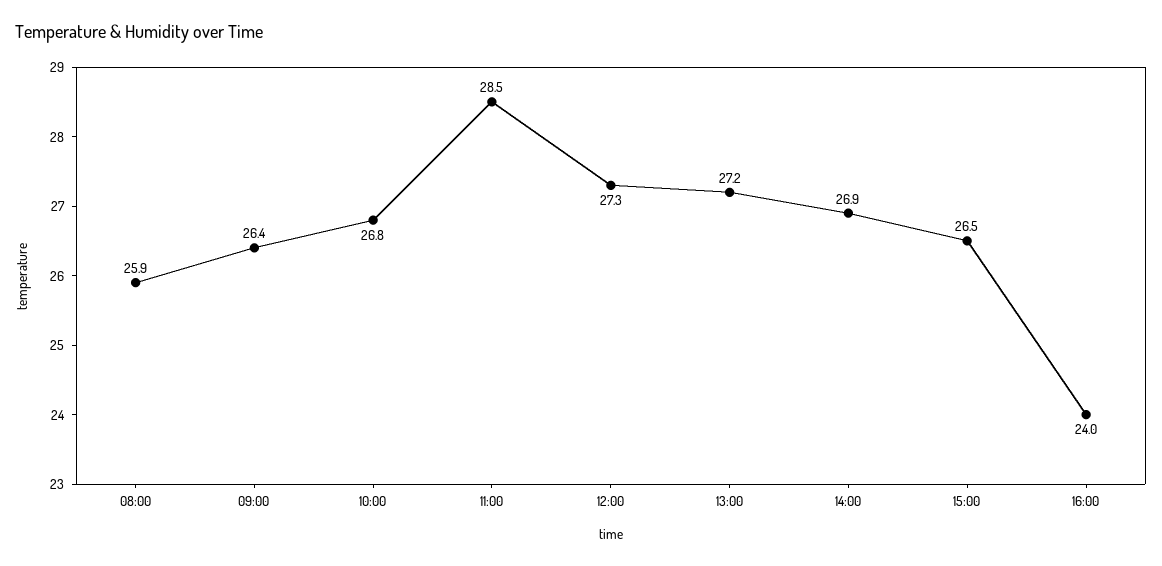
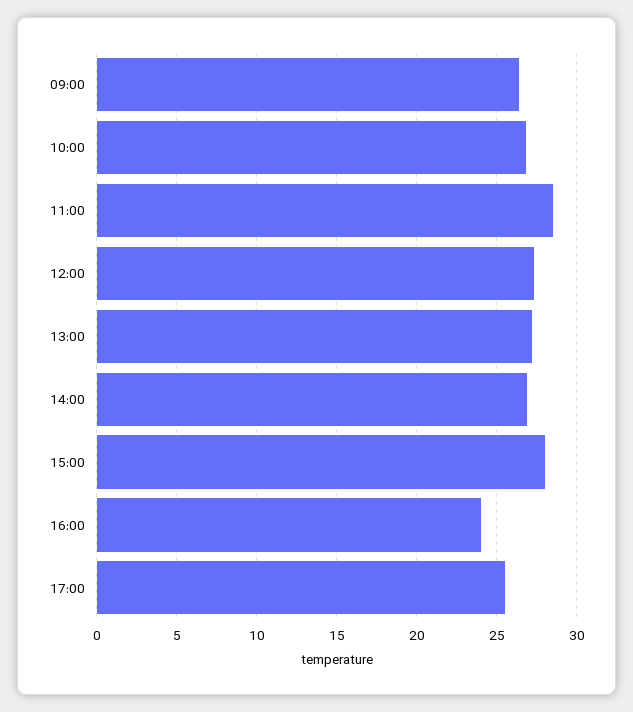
08:00: 25.9 -> none
15:00: 26.5 -> 28
17:00: none -> 25.5

